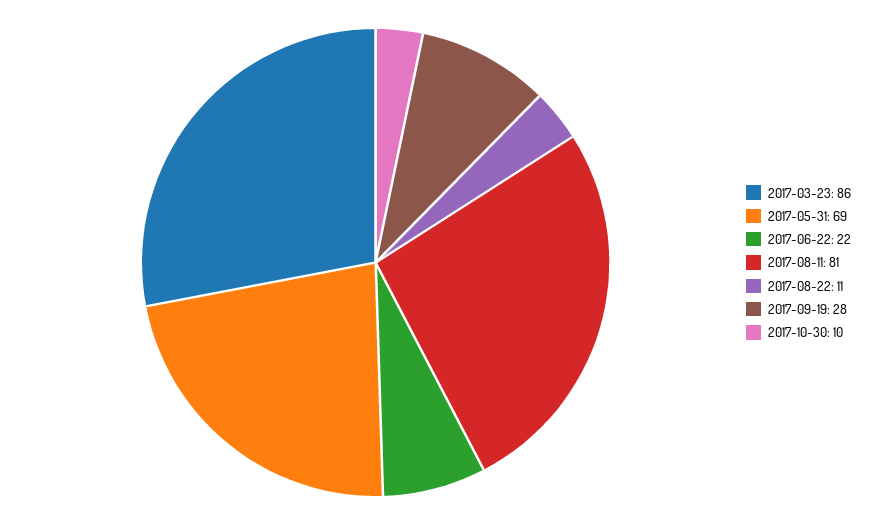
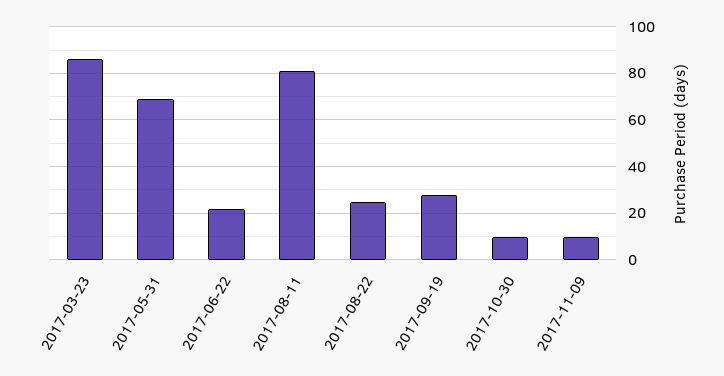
2017-08-22: 11 -> 25
2017-11-09: none -> 10

